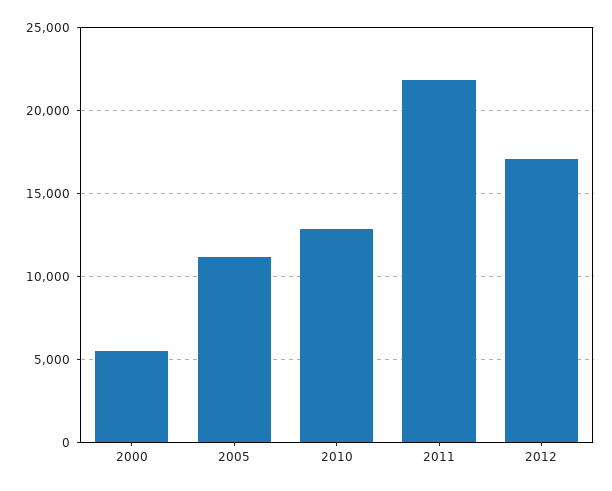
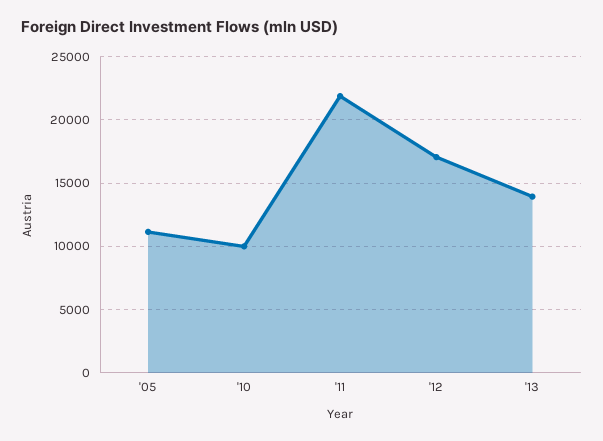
2000: 5500 -> none
2010: 13000 -> 10000
'13: none -> 14000

